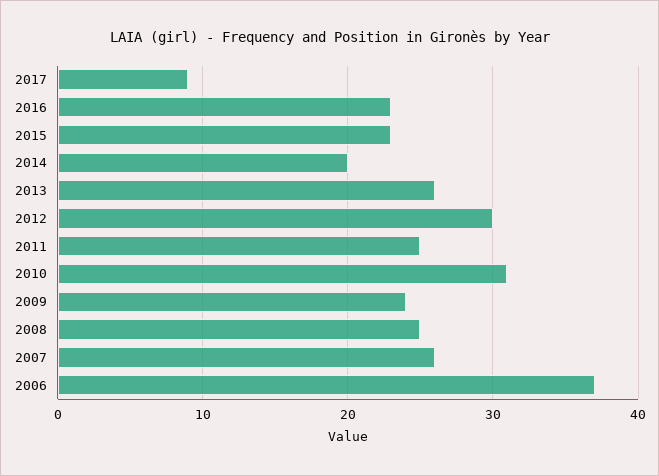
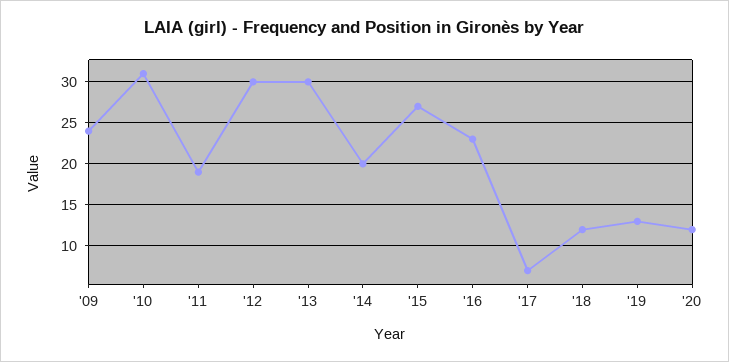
2017: 9 -> 7
2015: 23 -> 27
2013: 26 -> 30
2011: 25 -> 19
2008: 25 -> none
2007: 26 -> none
2006: 37 -> none
'18: none -> 12
'19: none -> 13
'20: none -> 12

